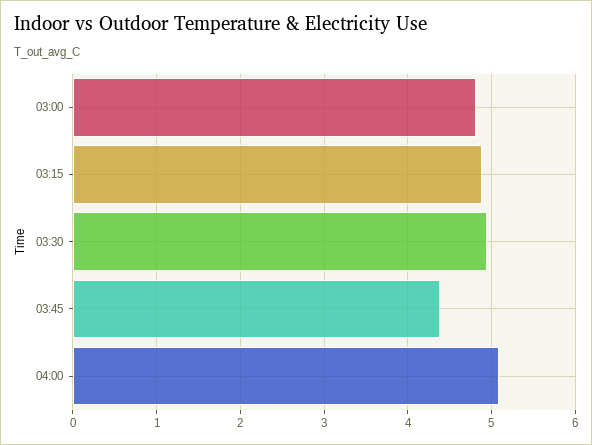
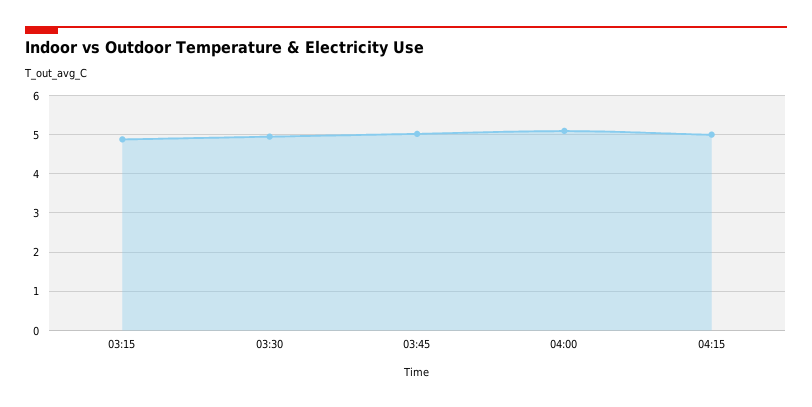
03:00: 4.8 -> none
03:45: 4.4 -> 5
04:15: none -> 5

